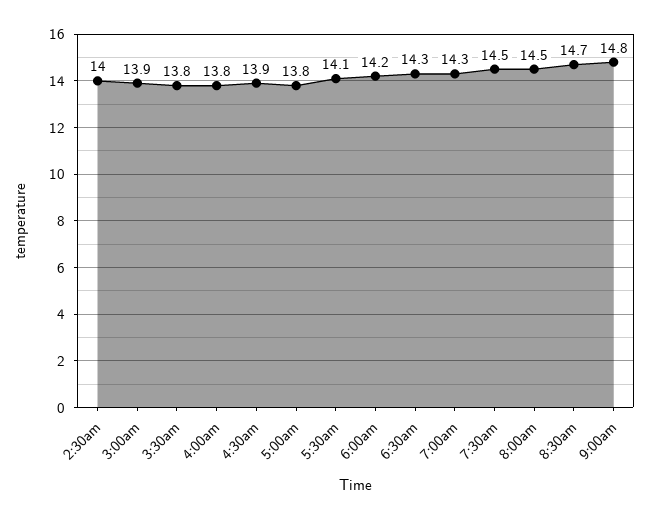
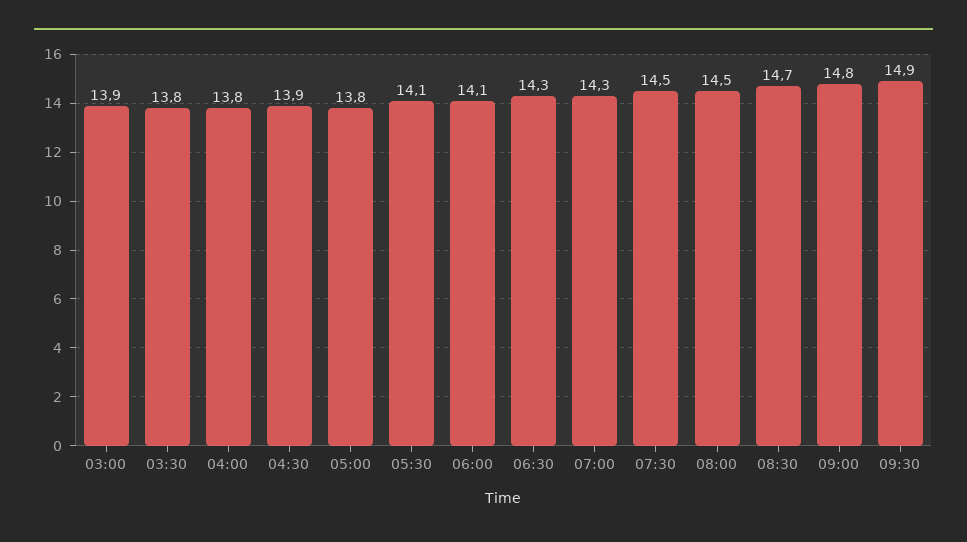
2:30am: 14 -> none
6:00am: 14.2 -> 14.1
09:30: none -> 14.9

